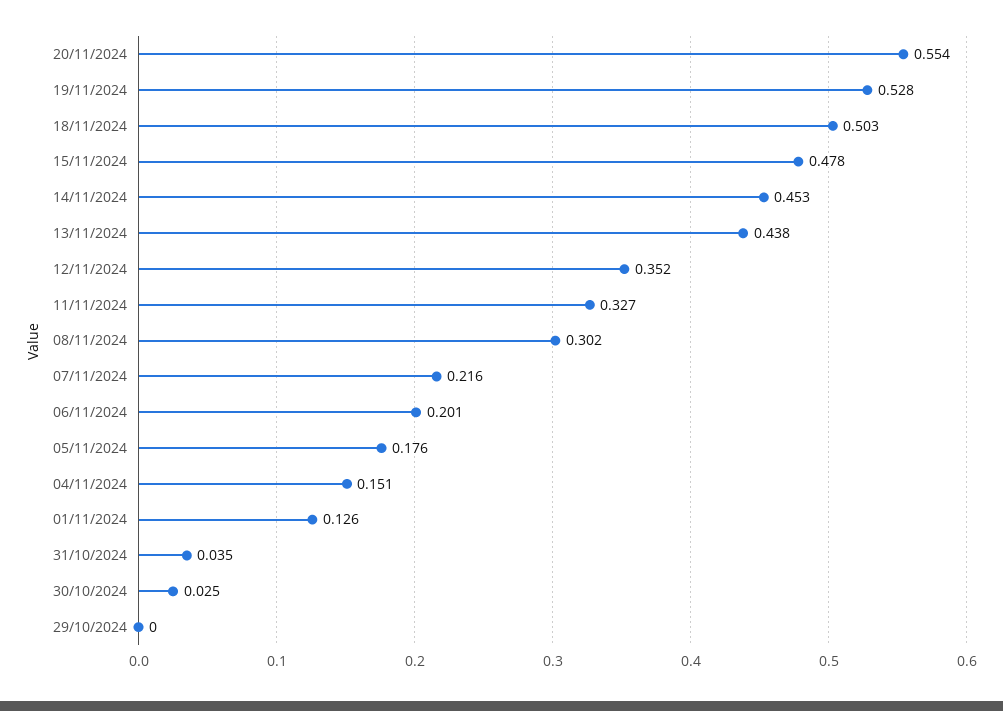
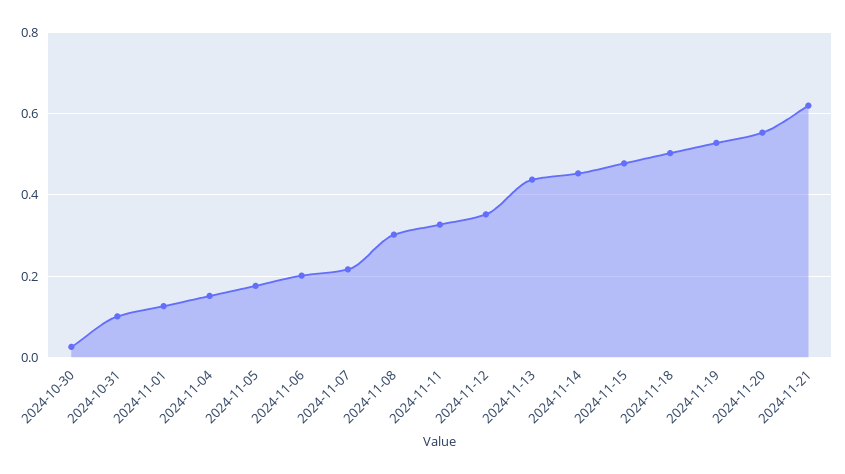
31/10/2024: 0.035 -> 0.1
29/10/2024: 0 -> none
2024-11-21: none -> 0.62

